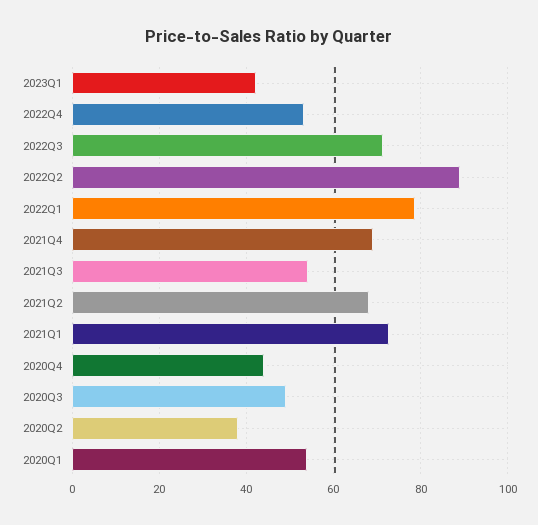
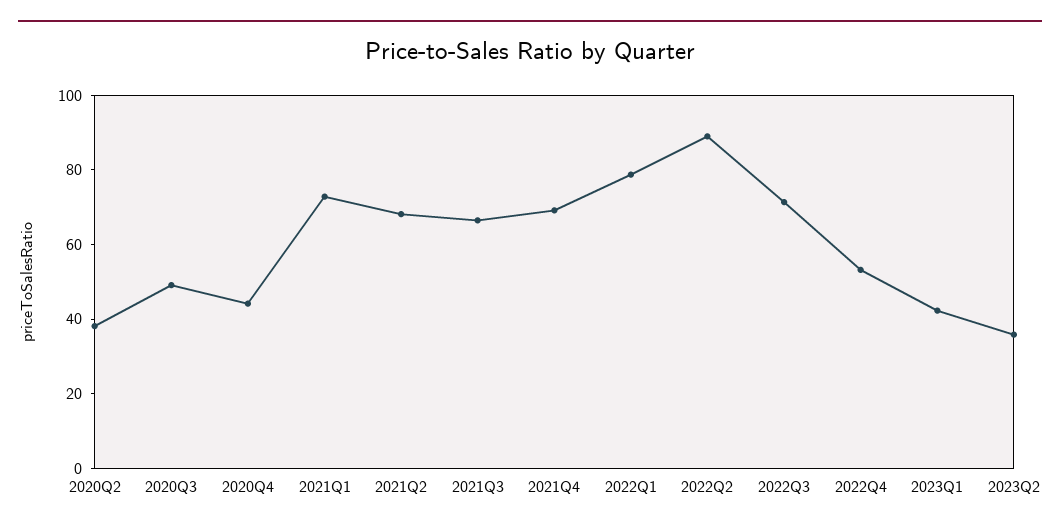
2021Q3: 54 -> 65
2020Q1: 54 -> none
2023Q2: none -> 35

